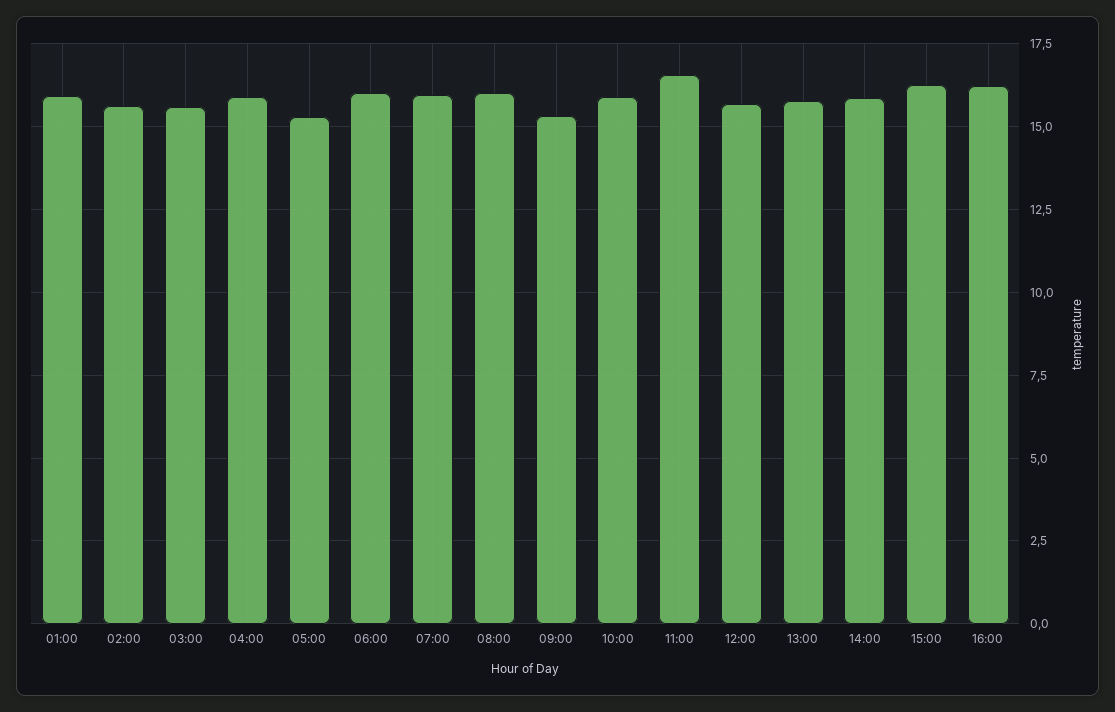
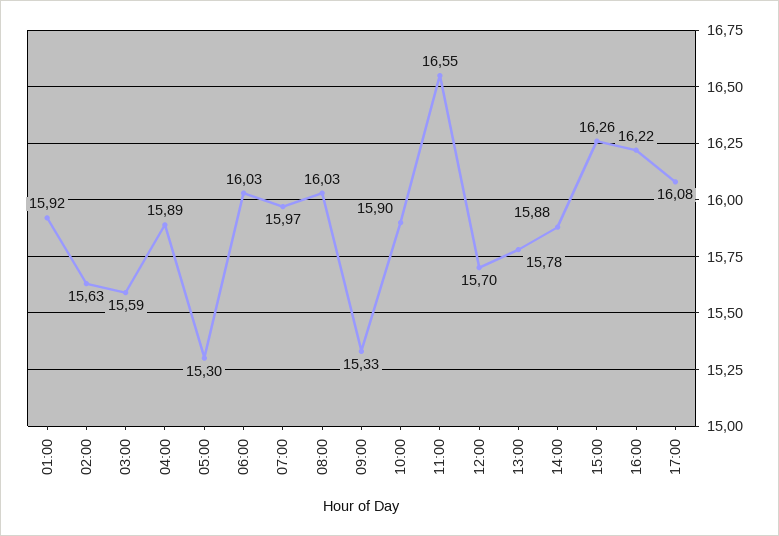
17:00: none -> 16.08

